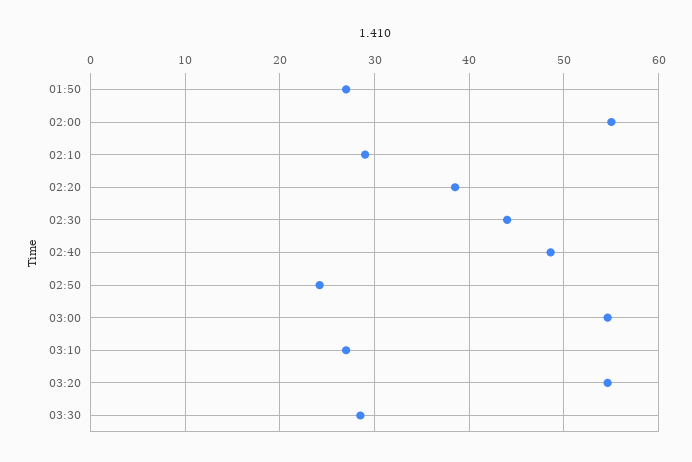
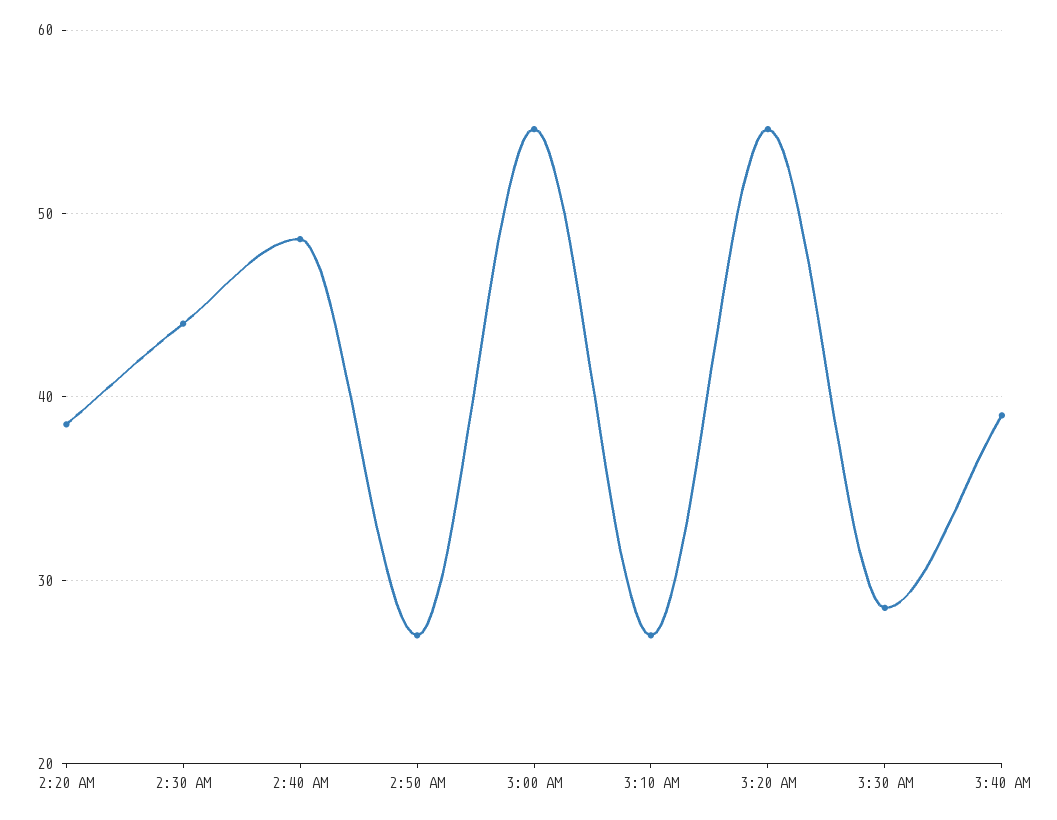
01:50: 27 -> none
02:00: 55 -> none
02:10: 29 -> none
02:50: 24 -> 27
3:40 AM: none -> 39

